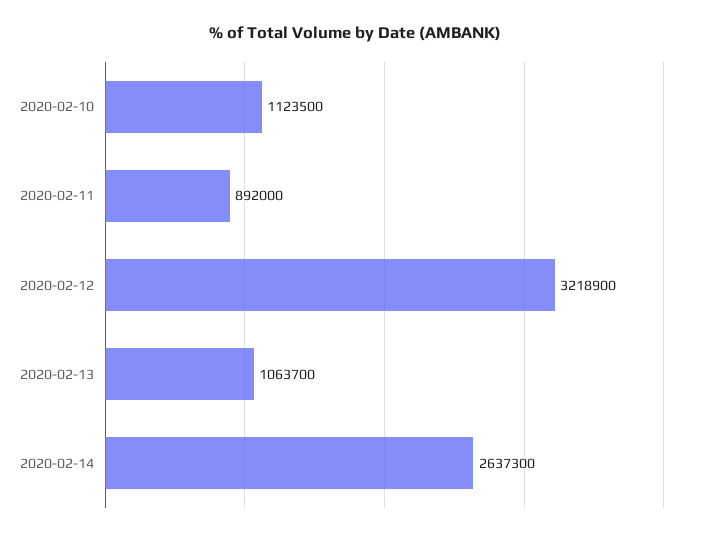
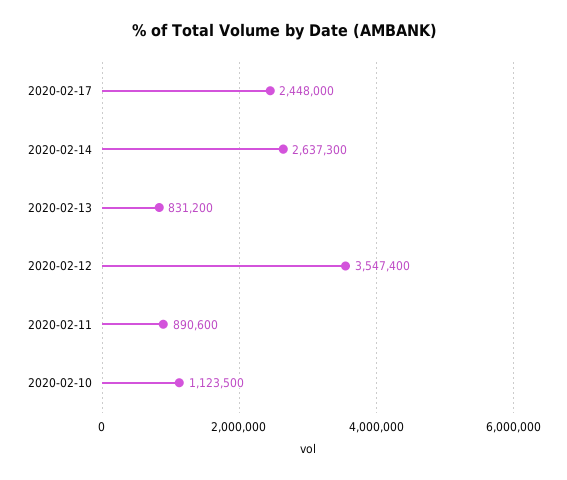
2020-02-11: 892000 -> 890600
2020-02-12: 3218900 -> 3547400
2020-02-13: 1063700 -> 831200
2020-02-17: none -> 2448000

